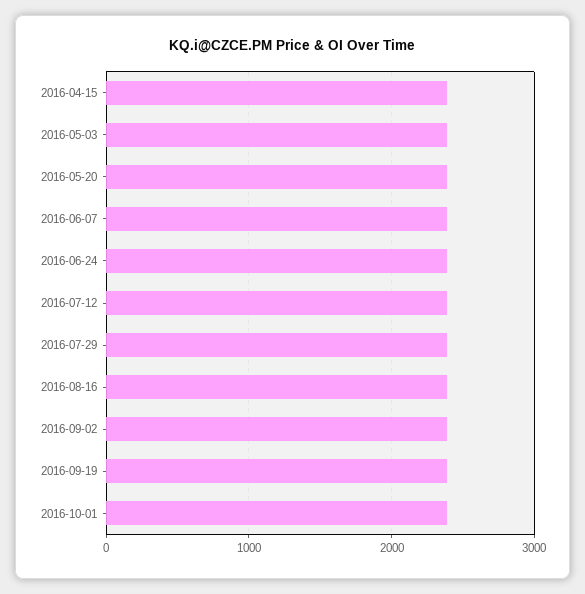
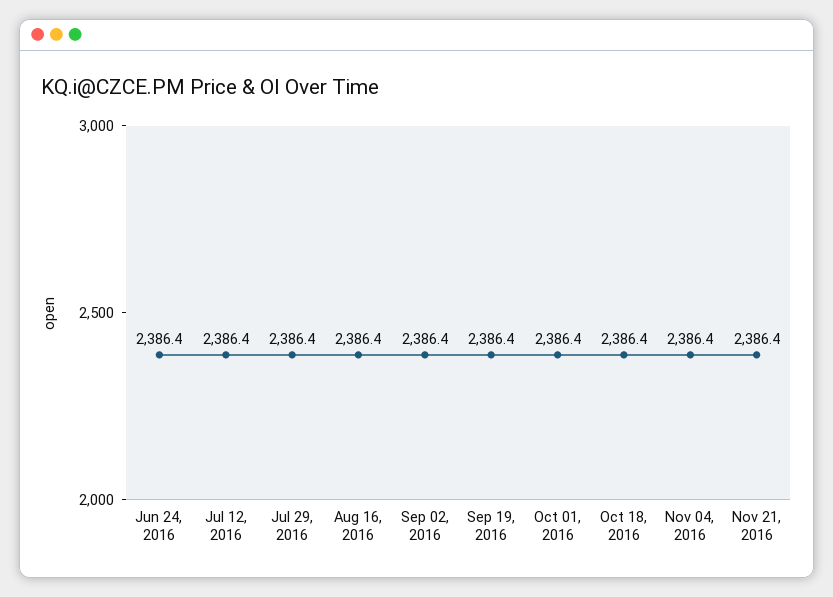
2016-04-15: 2400 -> none
2016-05-03: 2400 -> none
2016-05-20: 2400 -> none
2016-06-07: 2400 -> none
Oct 18, 2016: none -> 2386.4
Nov 04, 2016: none -> 2386.4
Nov 21, 2016: none -> 2386.4

